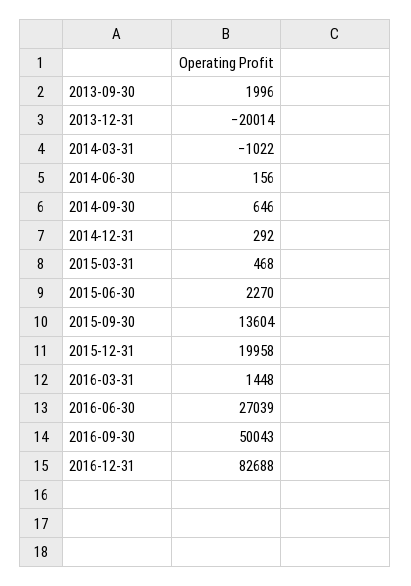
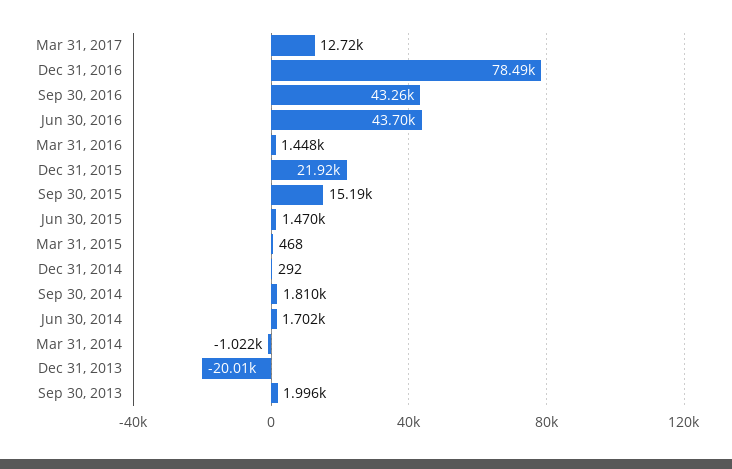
2014-06-30: 156 -> 1702
2014-09-30: 646 -> 1810
2015-06-30: 2270 -> 1470
2015-09-30: 13604 -> 15190
2015-12-31: 19958 -> 21920
2016-06-30: 27039 -> 43700
2016-09-30: 50043 -> 43260
2016-12-31: 82688 -> 78490
Mar 31, 2017: none -> 12720

